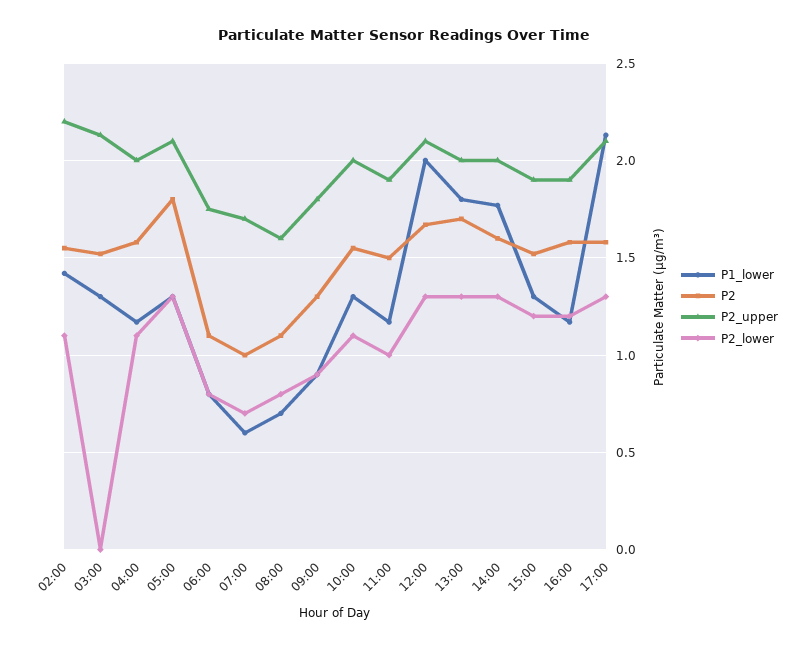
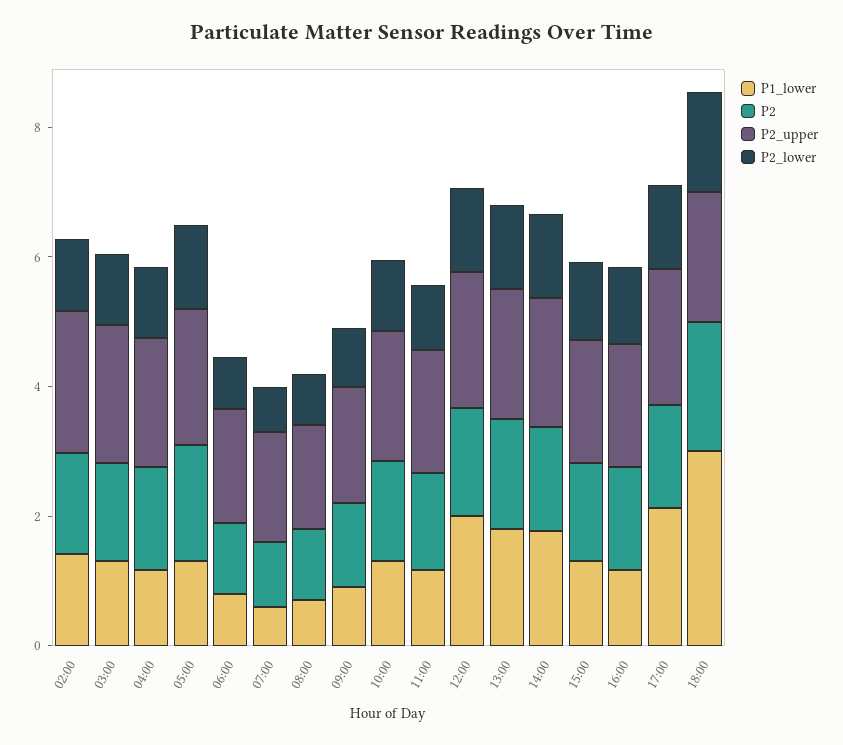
P2_lower, 03:00: 0 -> 1
P1_lower, 18:00: none -> 3
P2, 18:00: none -> 2
P2_upper, 18:00: none -> 2
P2_lower, 18:00: none -> 1.5

